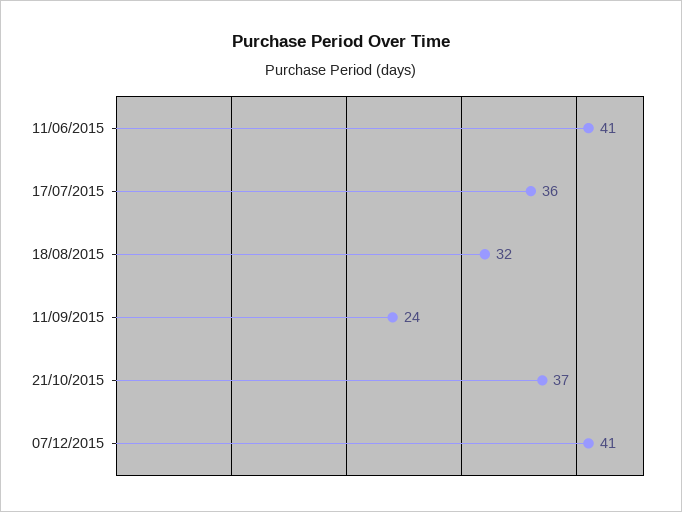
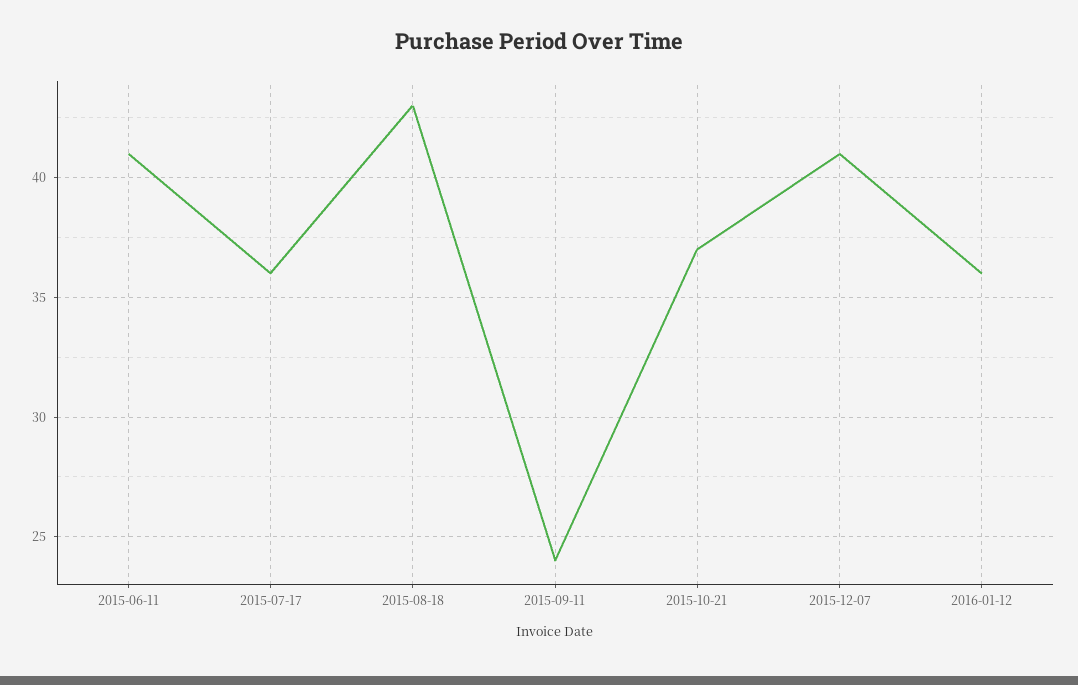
18/08/2015: 32 -> 43
2016-01-12: none -> 36

